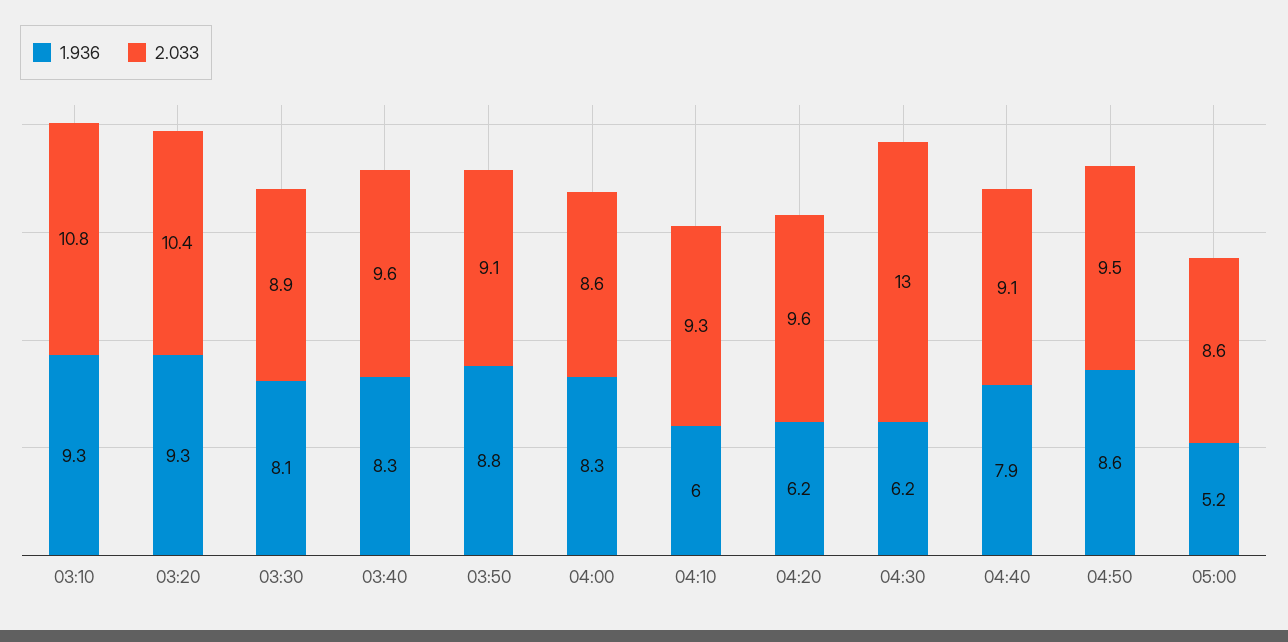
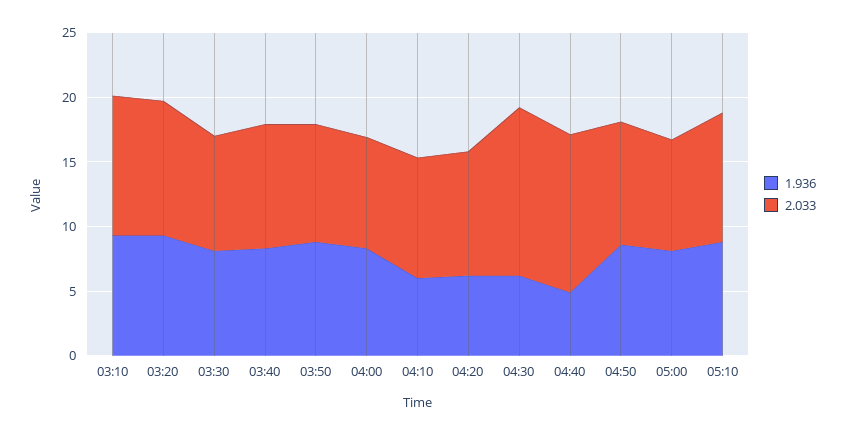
1.936, 04:40: 7.9 -> 5
2.033, 04:40: 9.1 -> 12
1.936, 05:00: 5.2 -> 8
1.936, 05:10: none -> 9
2.033, 05:10: none -> 10

